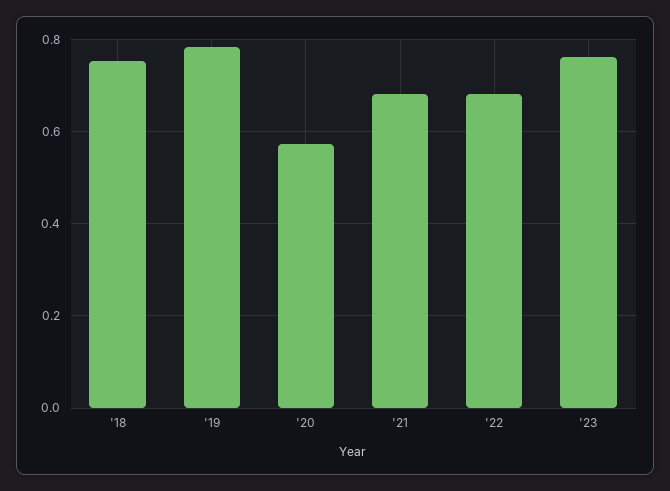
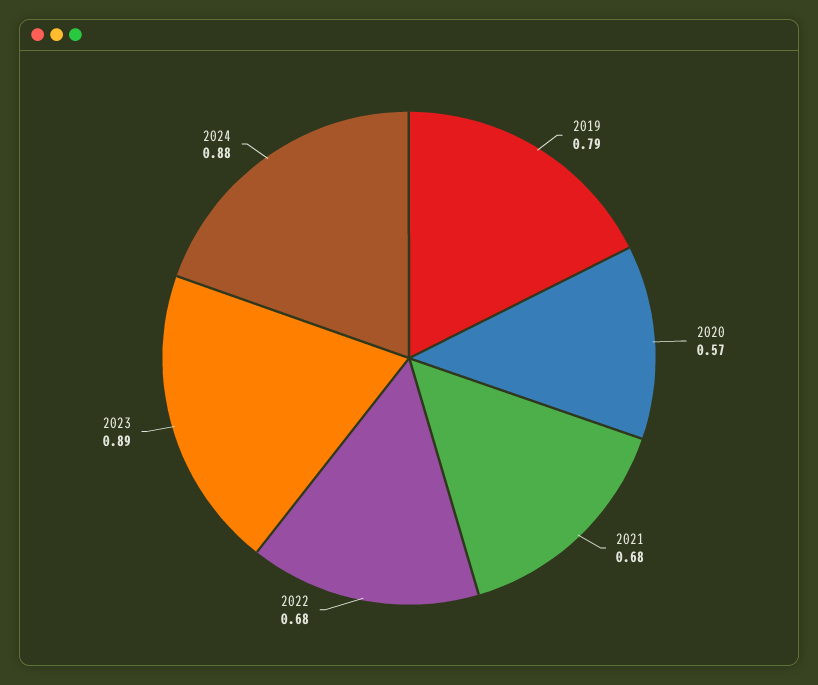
'18: 0.76 -> none
'23: 0.76 -> 0.89
2024: none -> 0.88

